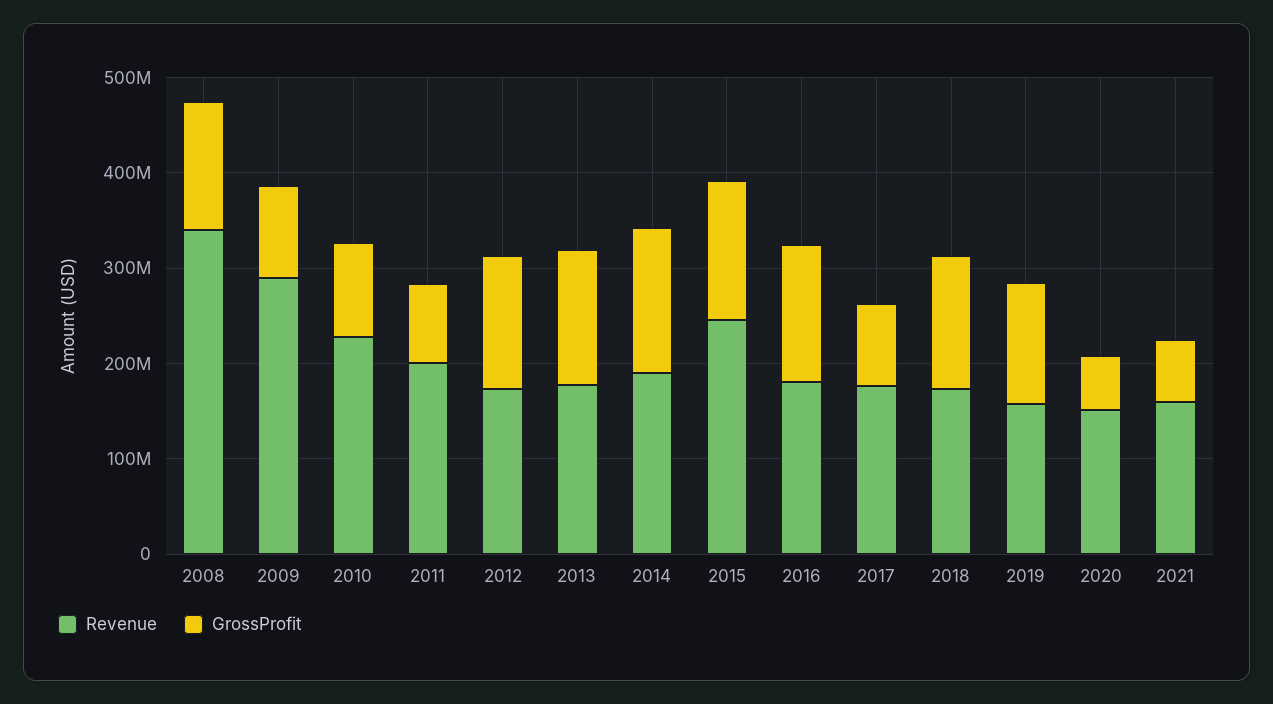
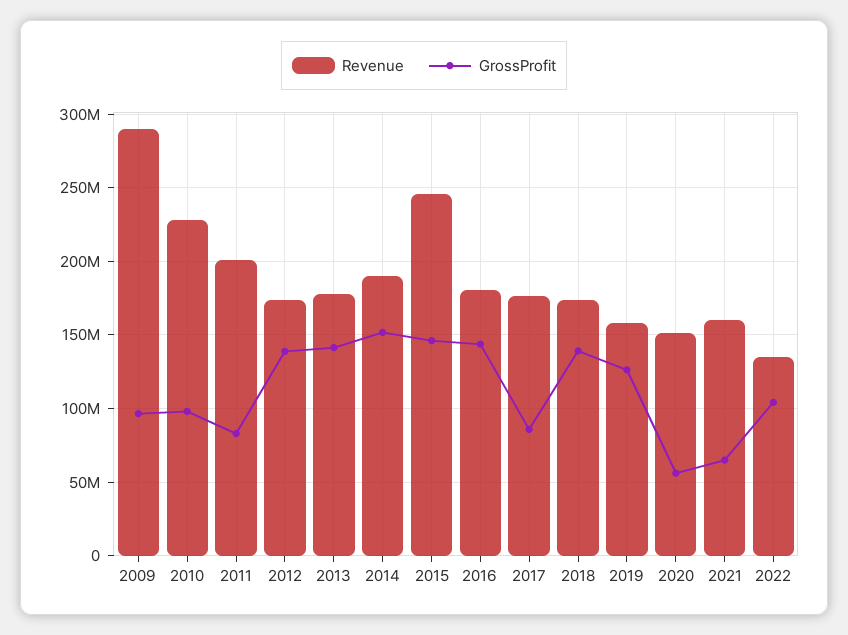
Revenue, 2008: 340000000 -> none
GrossProfit, 2008: 140000000 -> none
Revenue, 2022: none -> 135000000
GrossProfit, 2022: none -> 105000000

